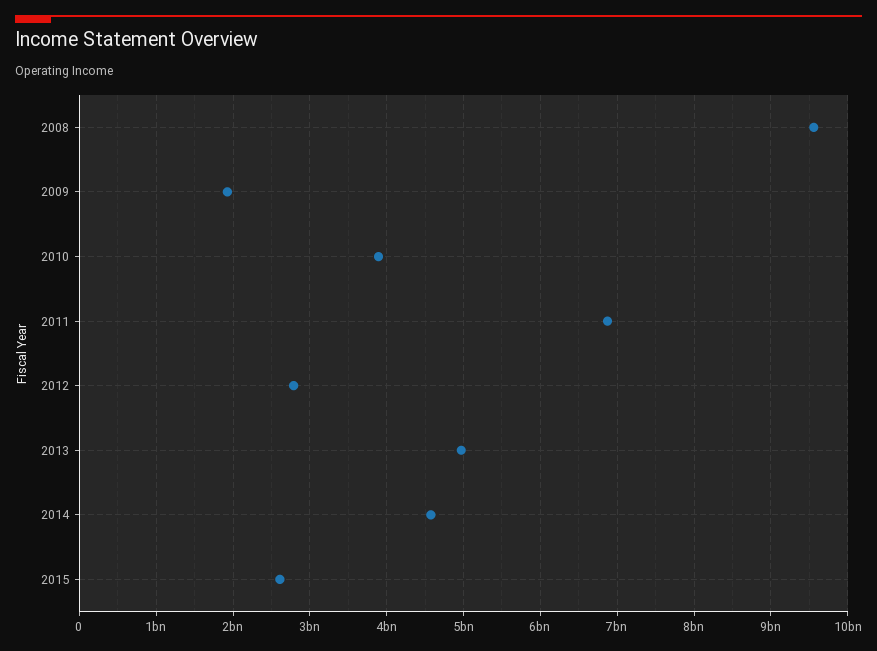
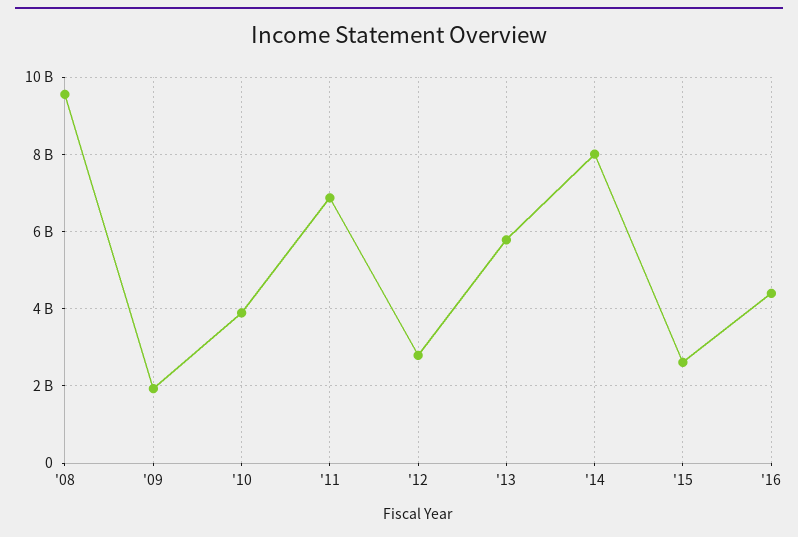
2013: 5000000000 -> 5800000000
2014: 4600000000 -> 8000000000
'16: none -> 4400000000

